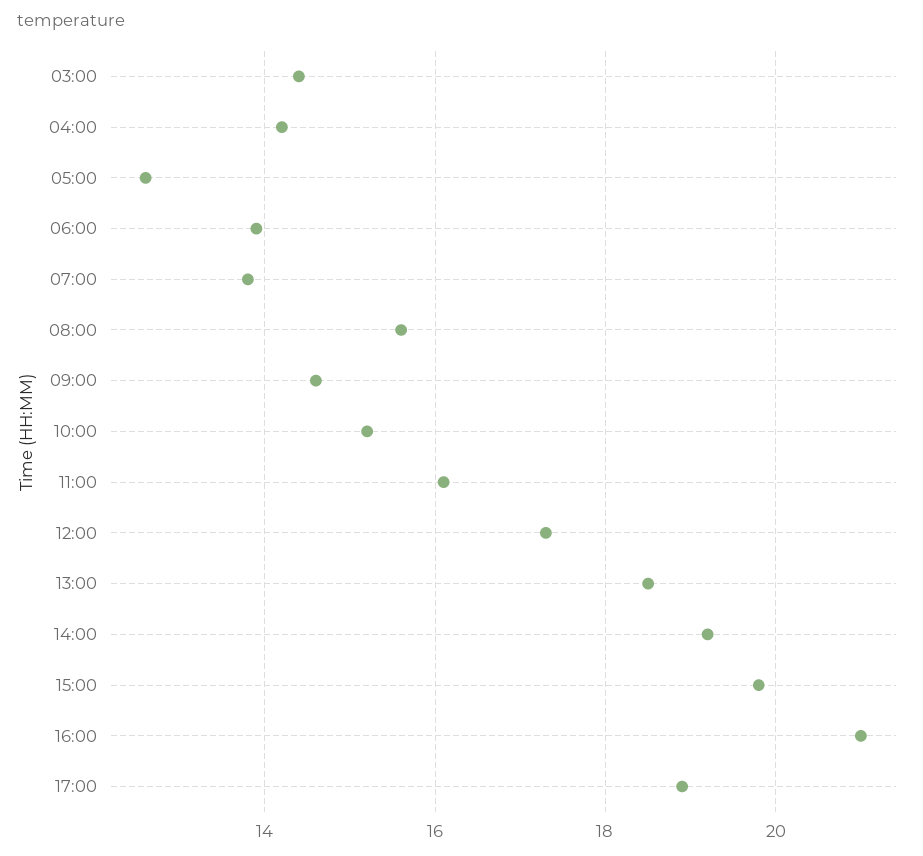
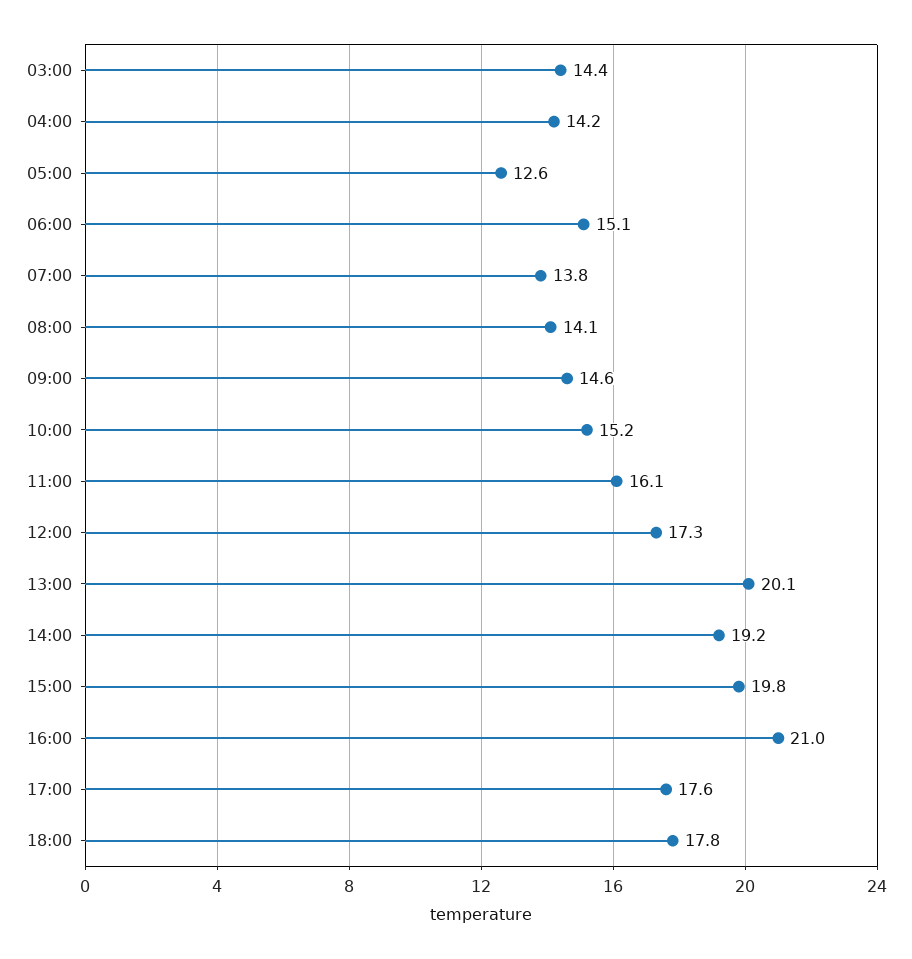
06:00: 14 -> 15.1
08:00: 15.5 -> 14.1
13:00: 18.5 -> 20.1
17:00: 19 -> 17.6
18:00: none -> 17.8

